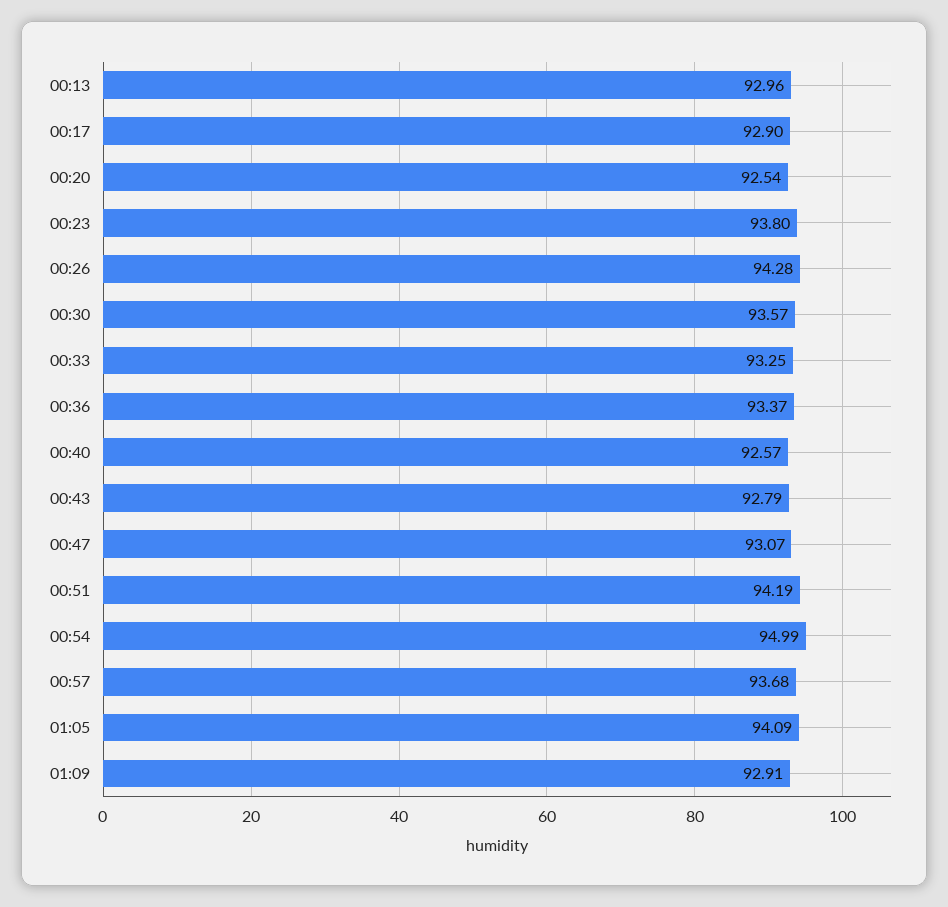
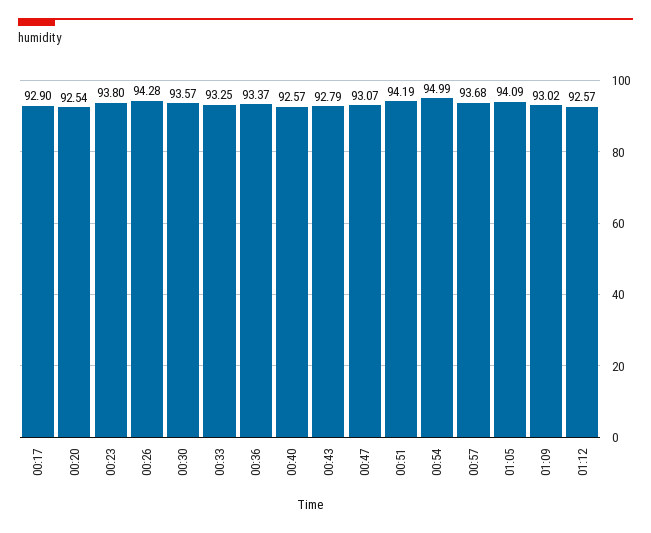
00:13: 92.96 -> none
01:09: 92.91 -> 93.02
01:12: none -> 92.57

